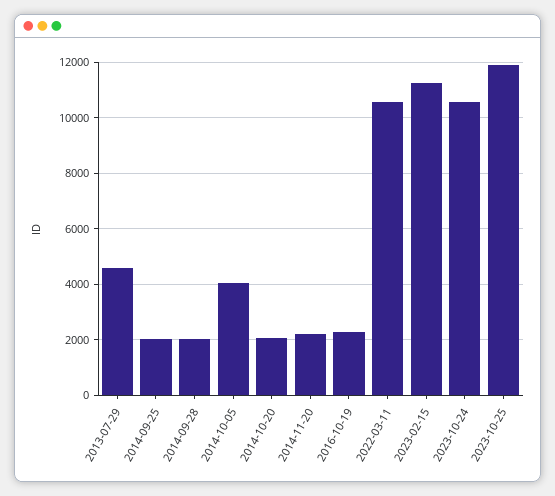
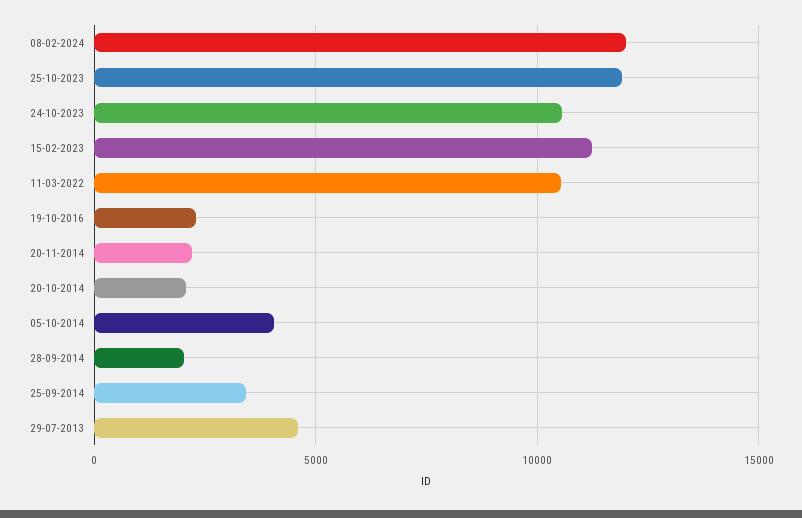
2014-09-25: 2000 -> 3500
08-02-2024: none -> 12000

